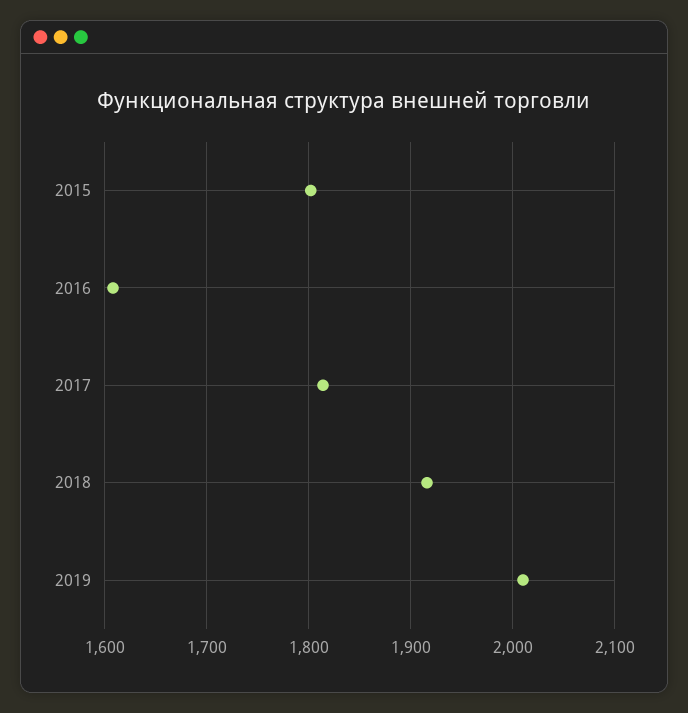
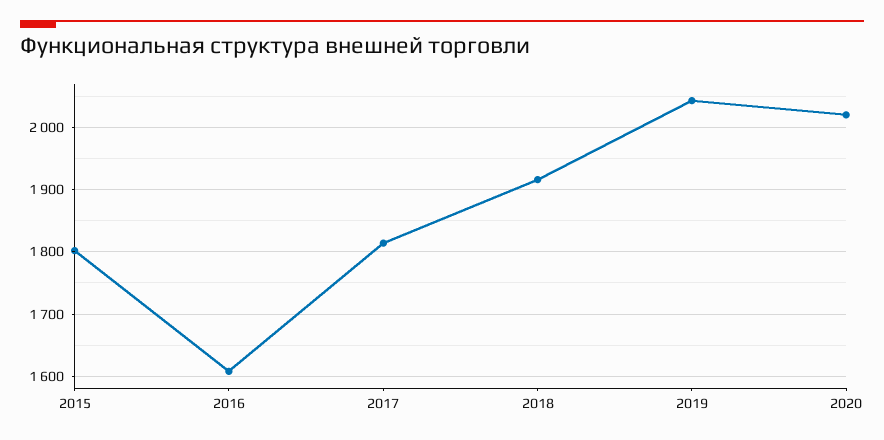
2019: 2010 -> 2040
2020: none -> 2020

